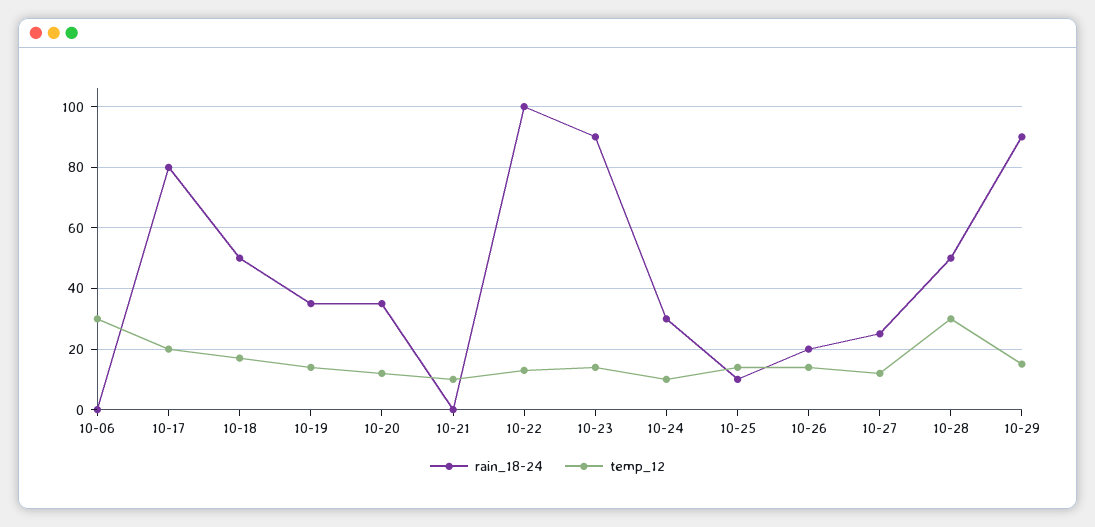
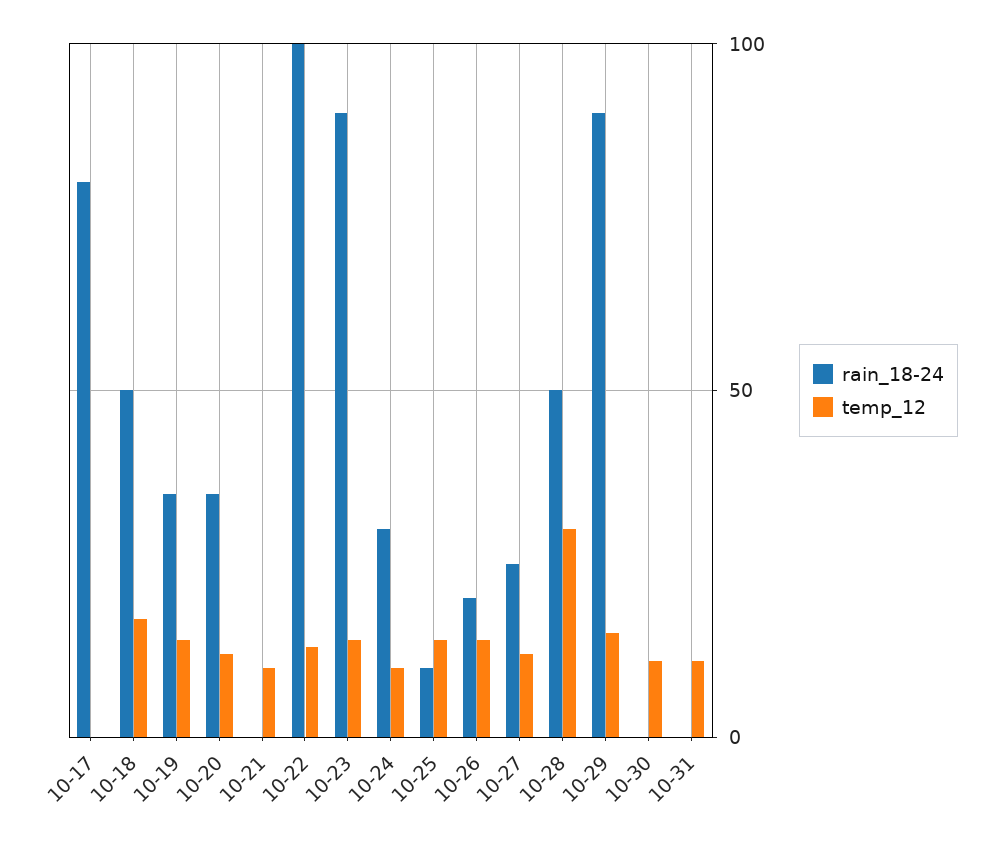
rain_18-24, 10-06: 0 -> none
temp_12, 10-06: 30 -> none
temp_12, 10-17: 20 -> 0
rain_18-24, 10-30: none -> 0
temp_12, 10-30: none -> 10
rain_18-24, 10-31: none -> 0
temp_12, 10-31: none -> 10

